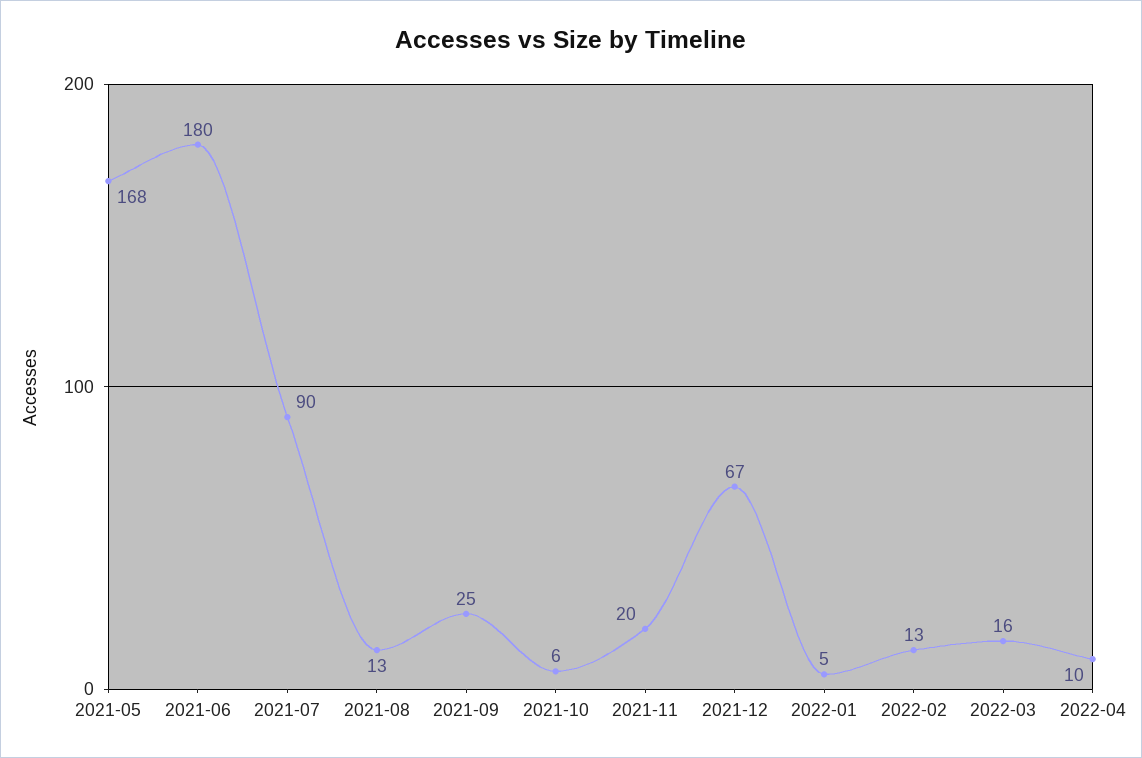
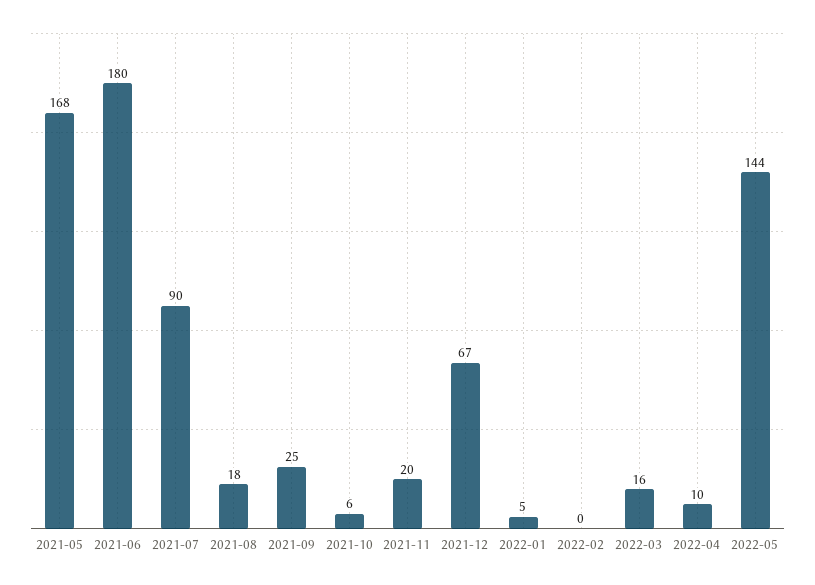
2021-08: 13 -> 18
2022-02: 13 -> 0
2022-05: none -> 144

